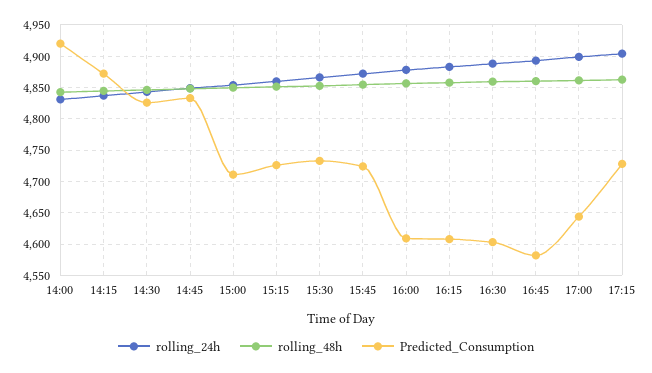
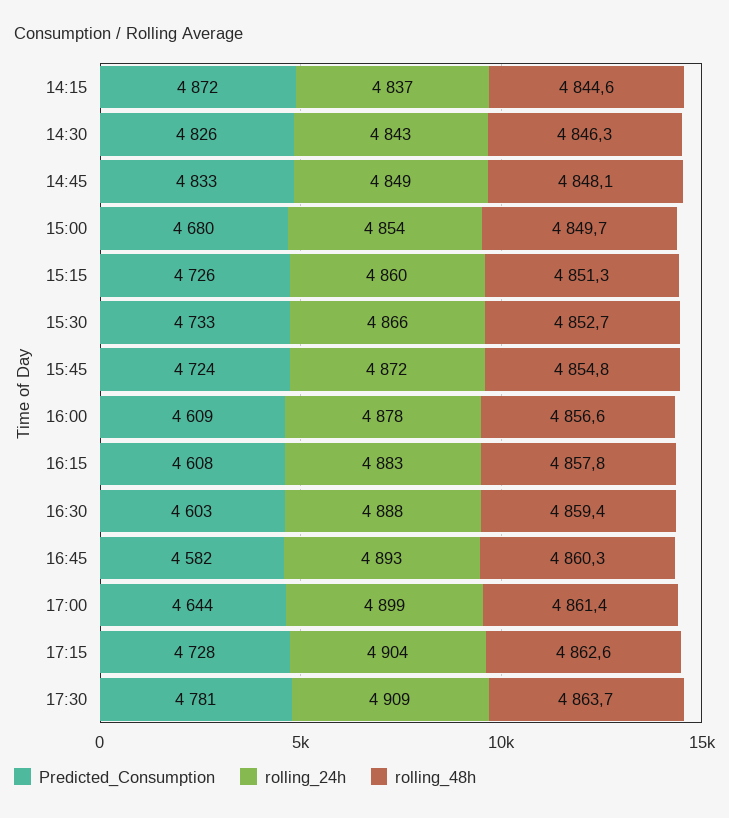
rolling_24h, 14:00: 4830 -> none
rolling_48h, 14:00: 4840 -> none
Predicted_Consumption, 14:00: 4920 -> none
Predicted_Consumption, 15:00: 4710 -> 4680
Predicted_Consumption, 17:30: none -> 4781
rolling_24h, 17:30: none -> 4909
rolling_48h, 17:30: none -> 4863.7

